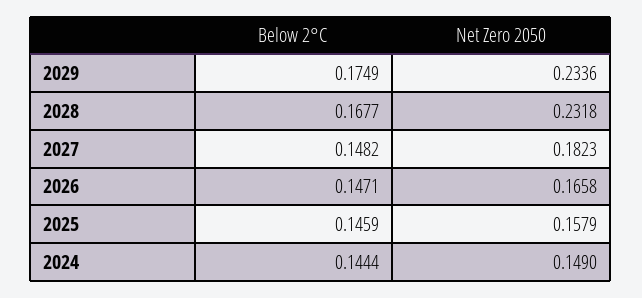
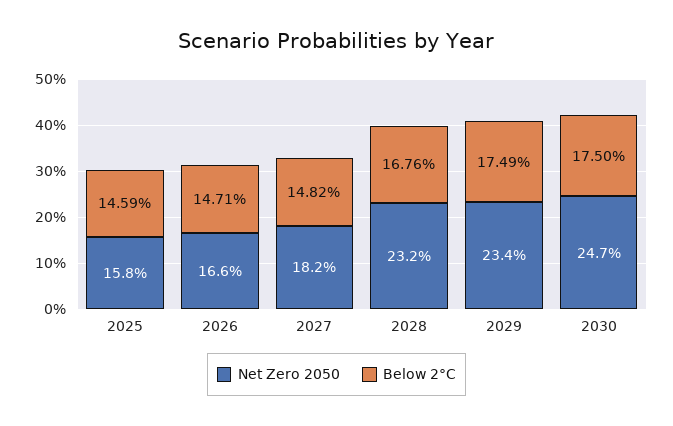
Below 2°C, 2028: 0.1677 -> 0.1676
Below 2°C, 2024: 0.1444 -> none
Net Zero 2050, 2024: 0.149 -> none
Net Zero 2050, 2030: none -> 0.247
Below 2°C, 2030: none -> 0.175

